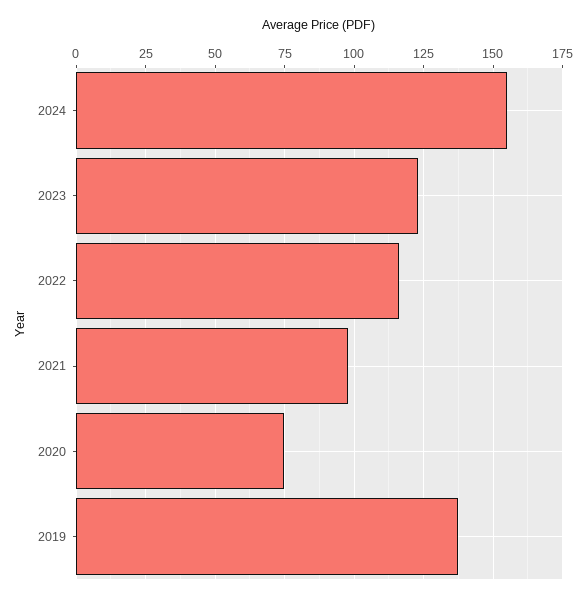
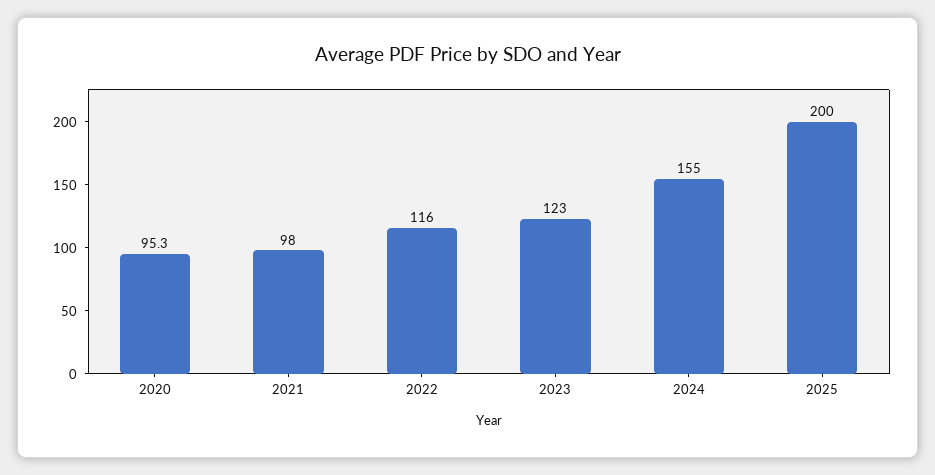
2020: 75 -> 95.3
2019: 137.5 -> none
2025: none -> 200

